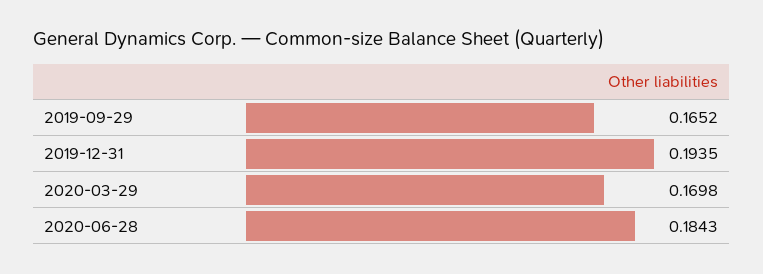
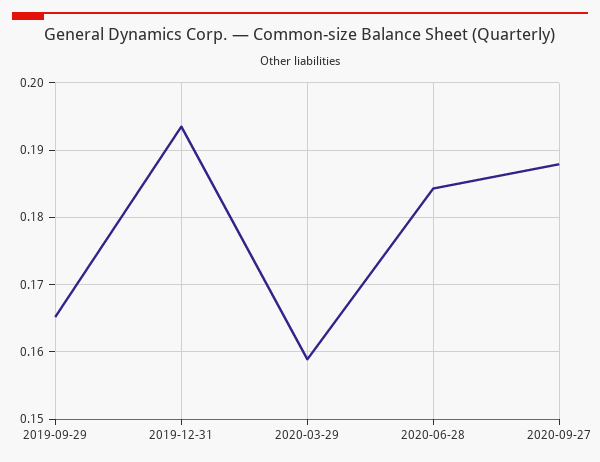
2020-03-29: 0.1698 -> 0.159
2020-09-27: none -> 0.188

